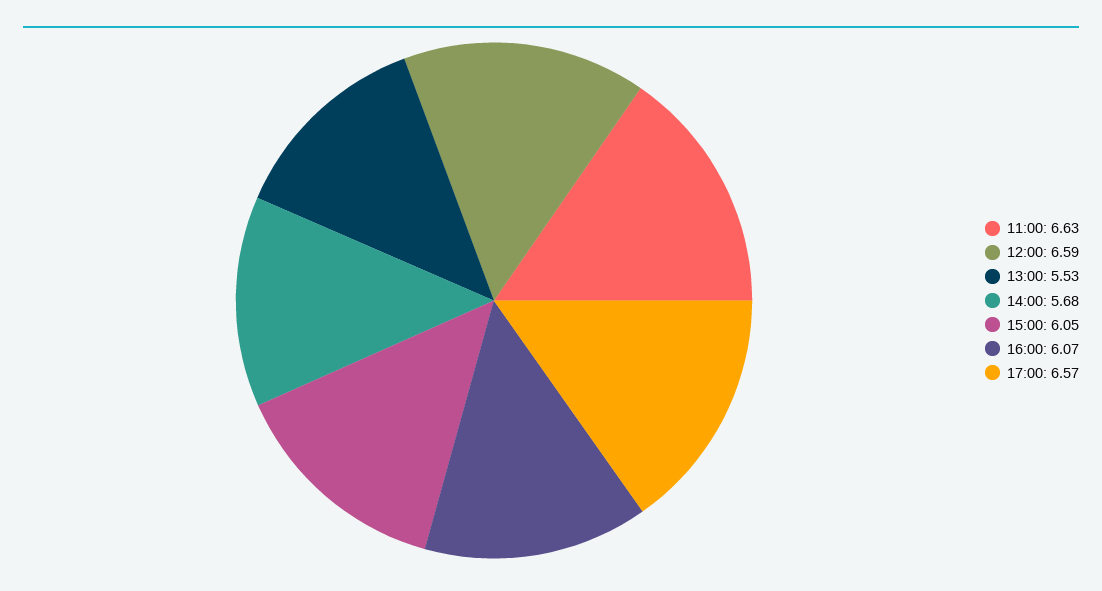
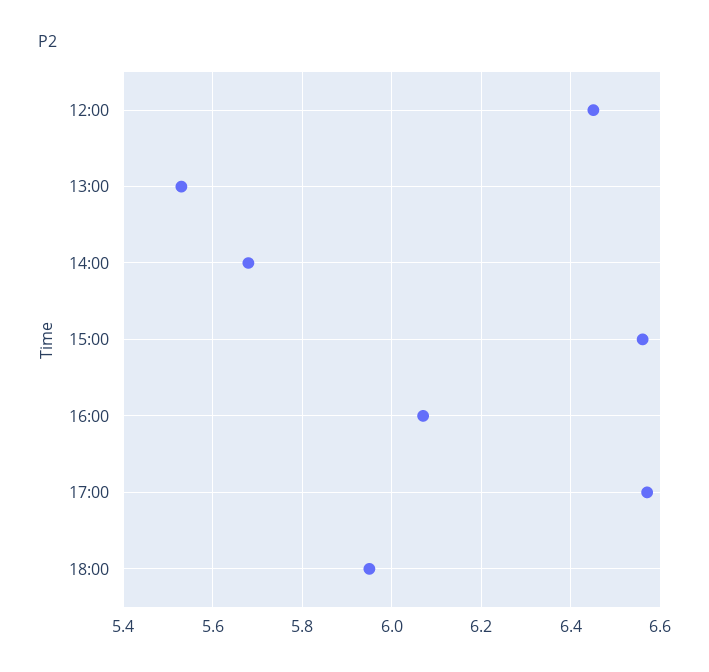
11:00: 6.63 -> none
12:00: 6.59 -> 6.45
15:00: 6.05 -> 6.55
18:00: none -> 5.95

